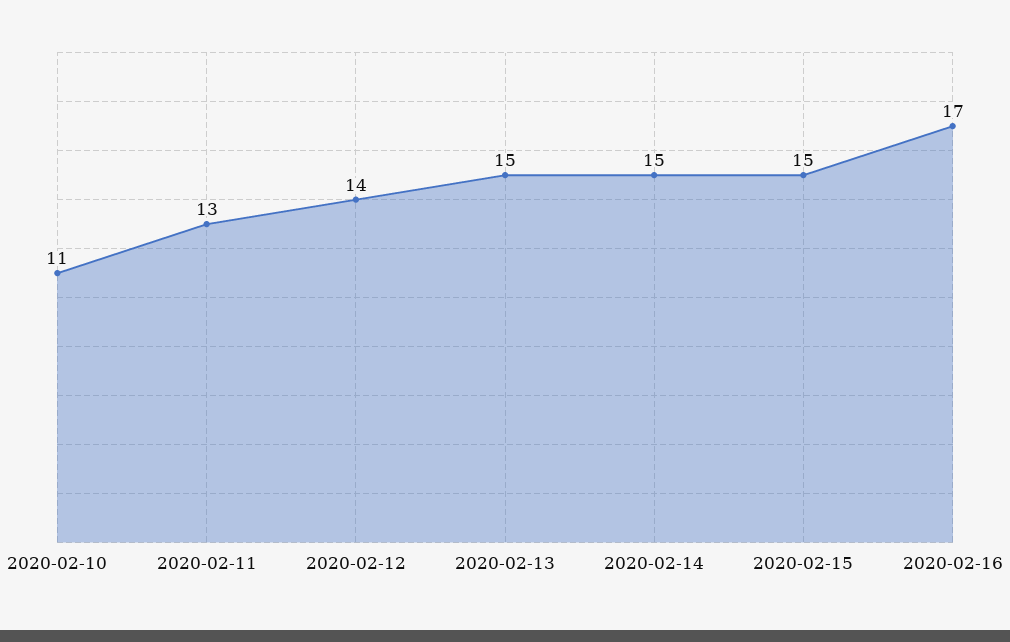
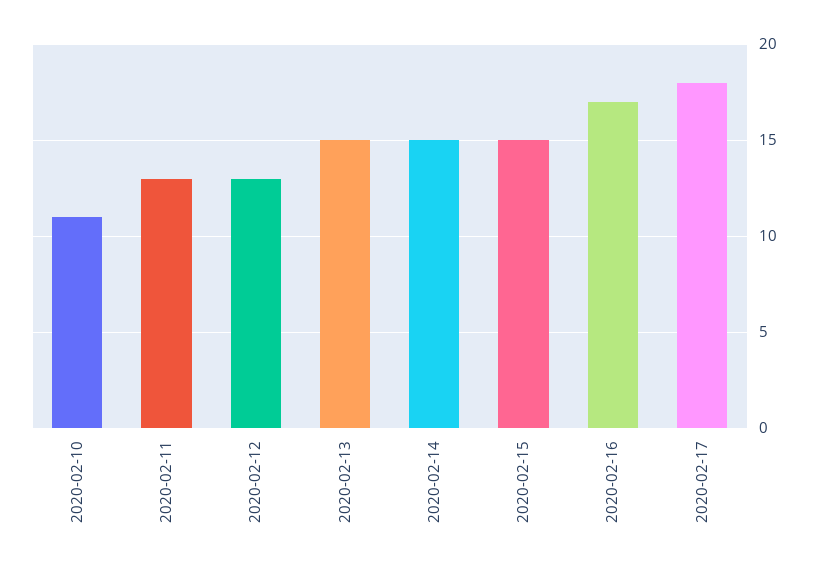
2020-02-12: 14 -> 13
2020-02-17: none -> 18

